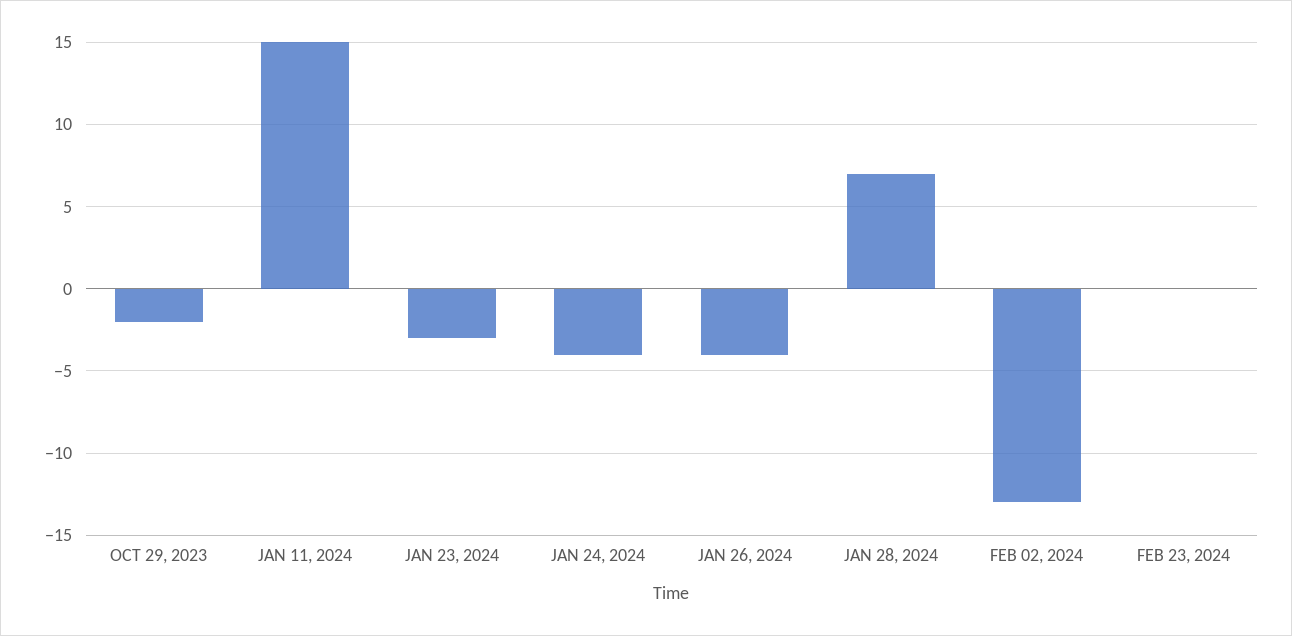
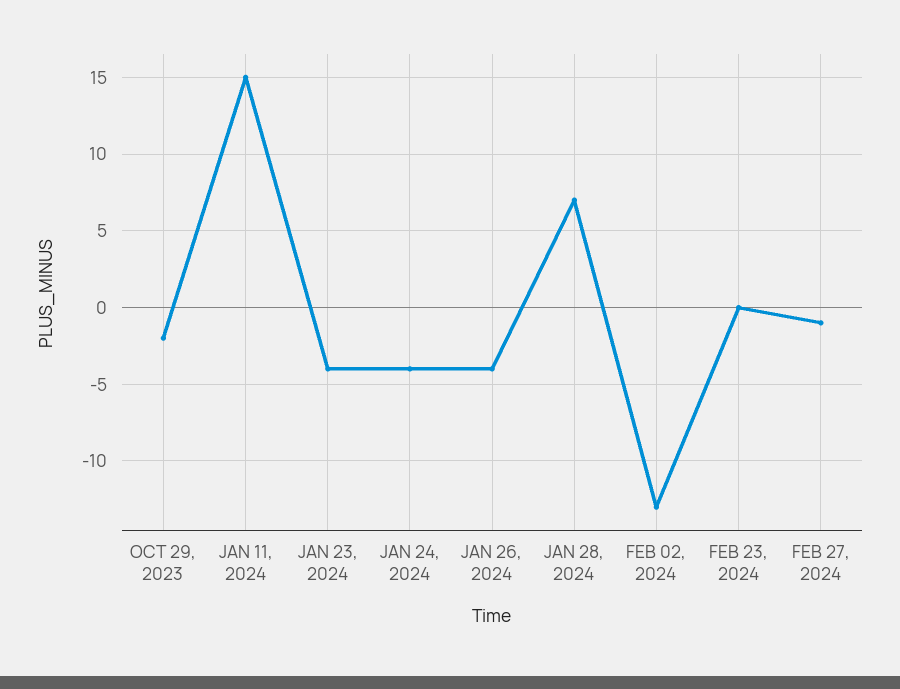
JAN 23, 2024: -3 -> -4
FEB 27, 2024: none -> -1

